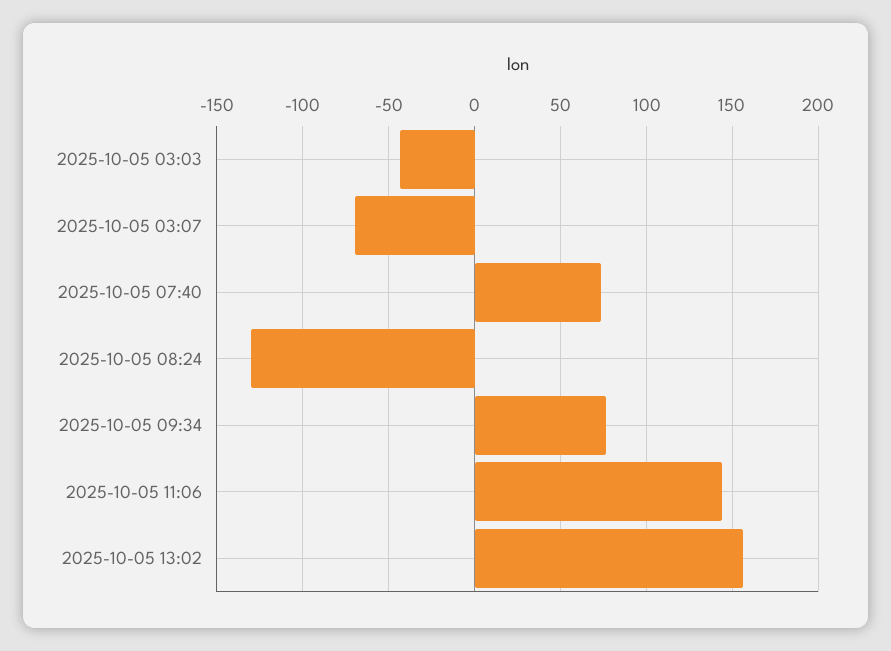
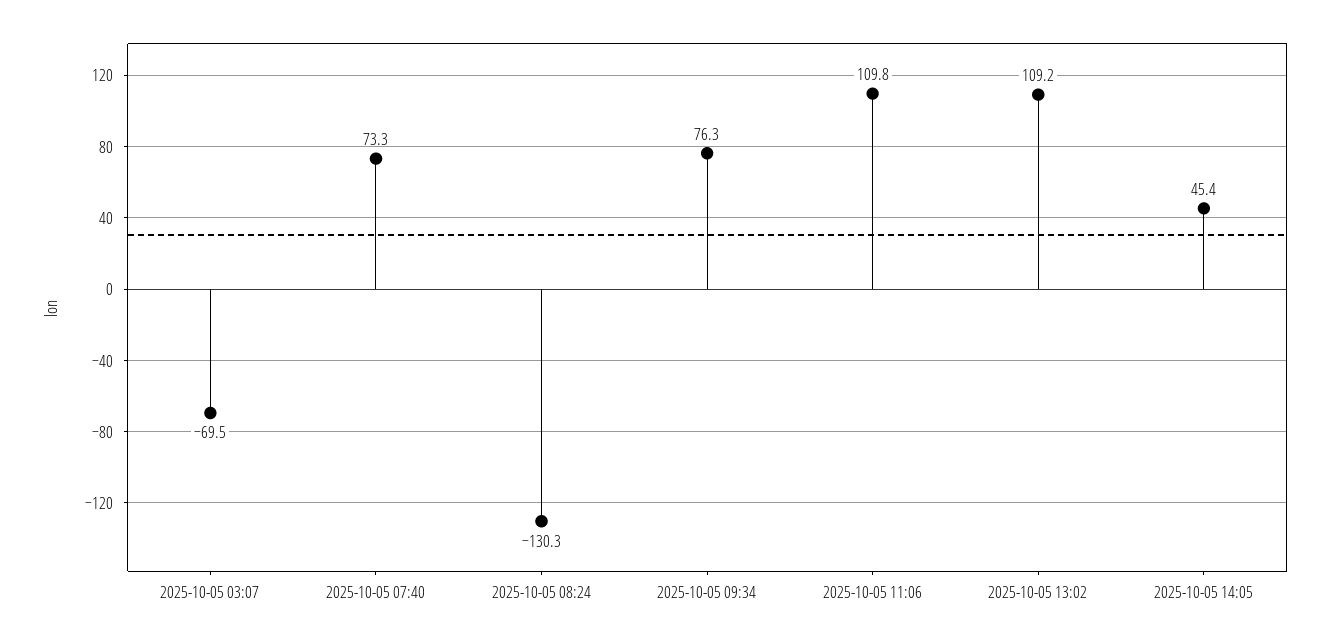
2025-10-05 03:03: -45 -> none
2025-10-05 11:06: 145 -> 109.8
2025-10-05 13:02: 155 -> 109.2
2025-10-05 14:05: none -> 45.4

